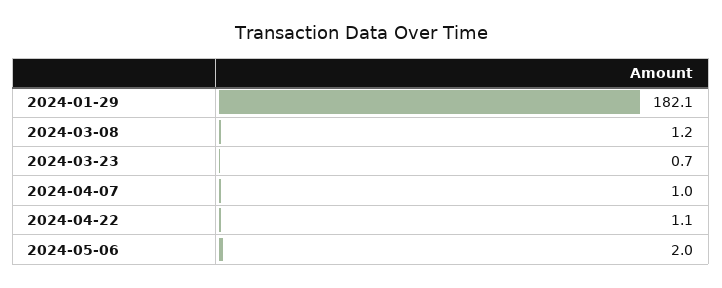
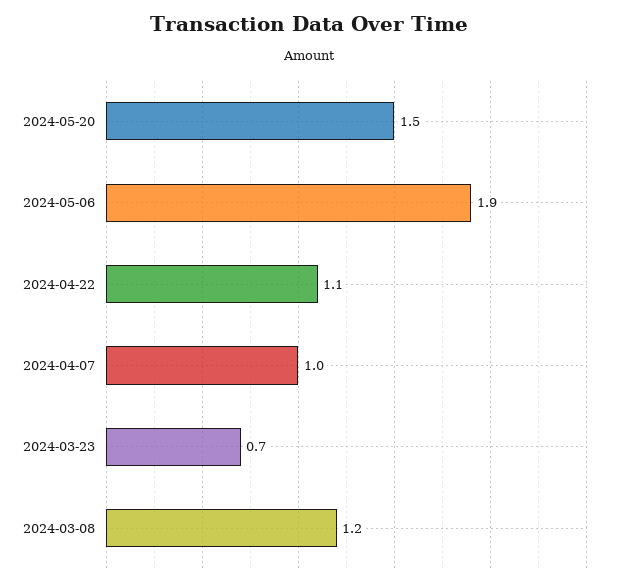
2024-01-29: 182.1 -> none
2024-05-06: 2 -> 1.9
2024-05-20: none -> 1.5

